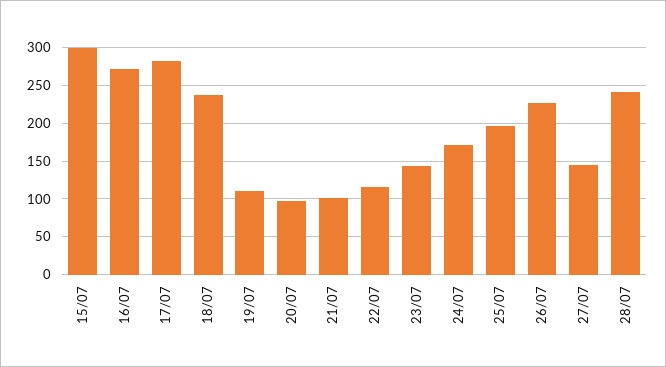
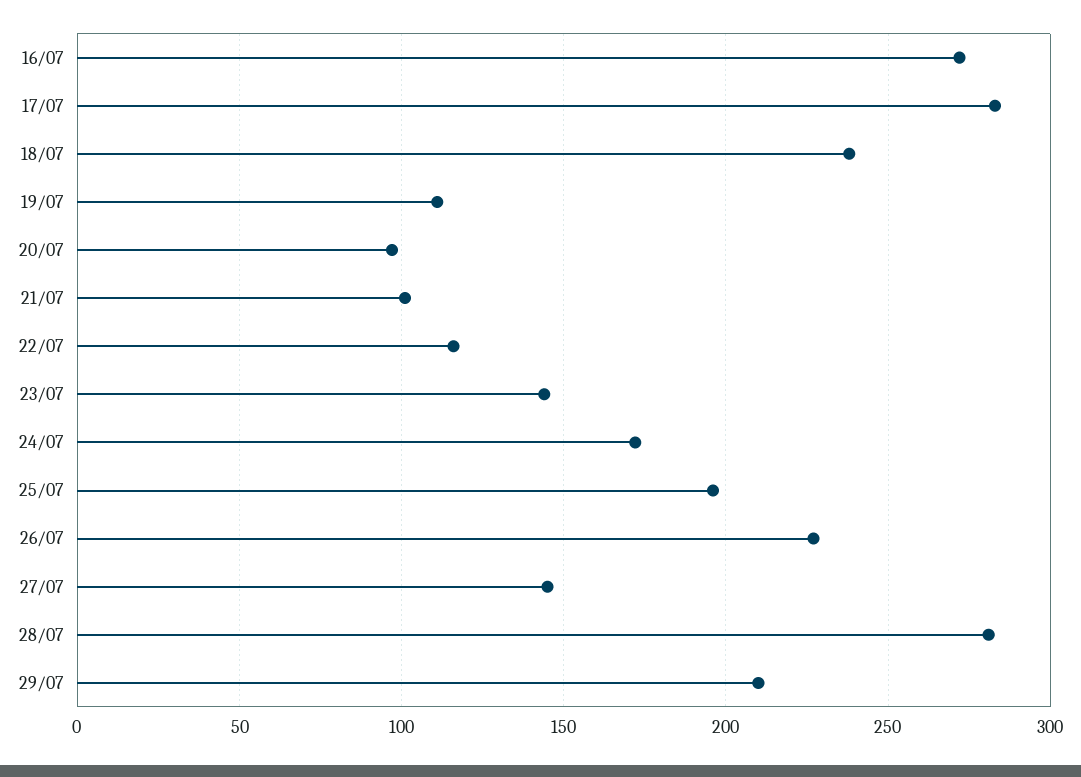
15/07: 300 -> none
28/07: 240 -> 280
29/07: none -> 210

